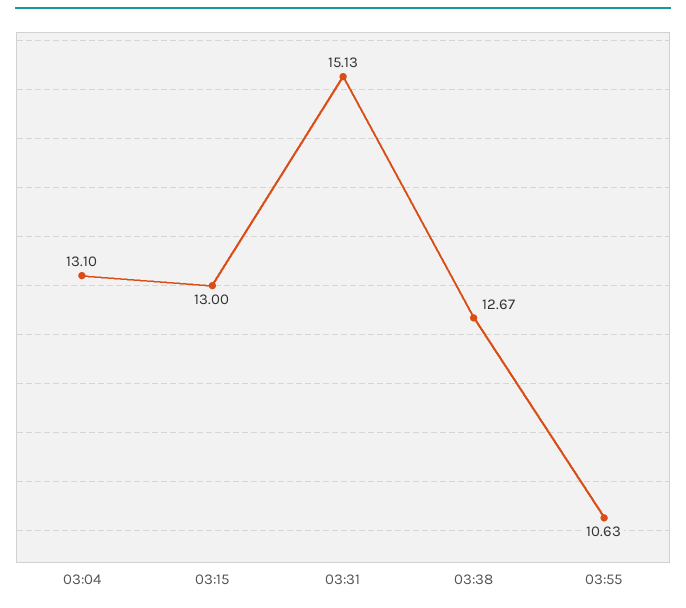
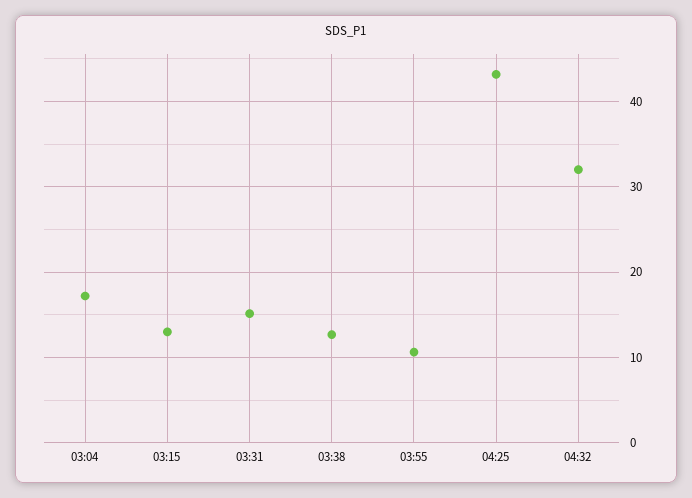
03:04: 13.1 -> 17
04:25: none -> 43
04:32: none -> 32

